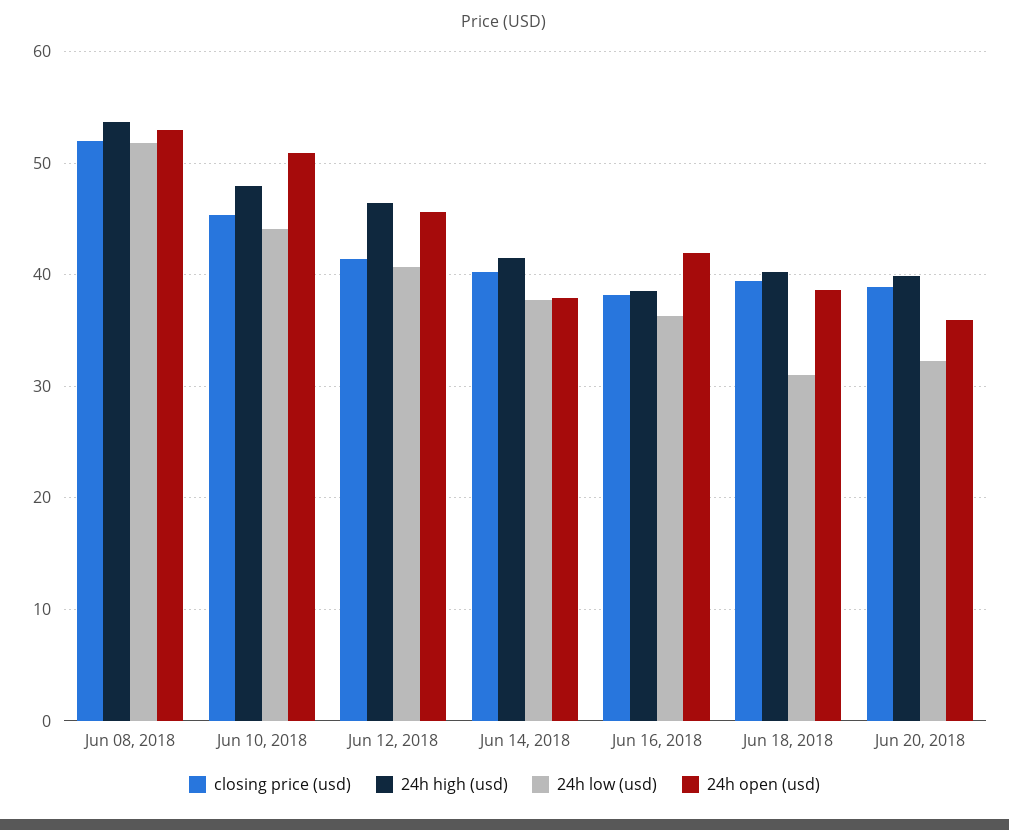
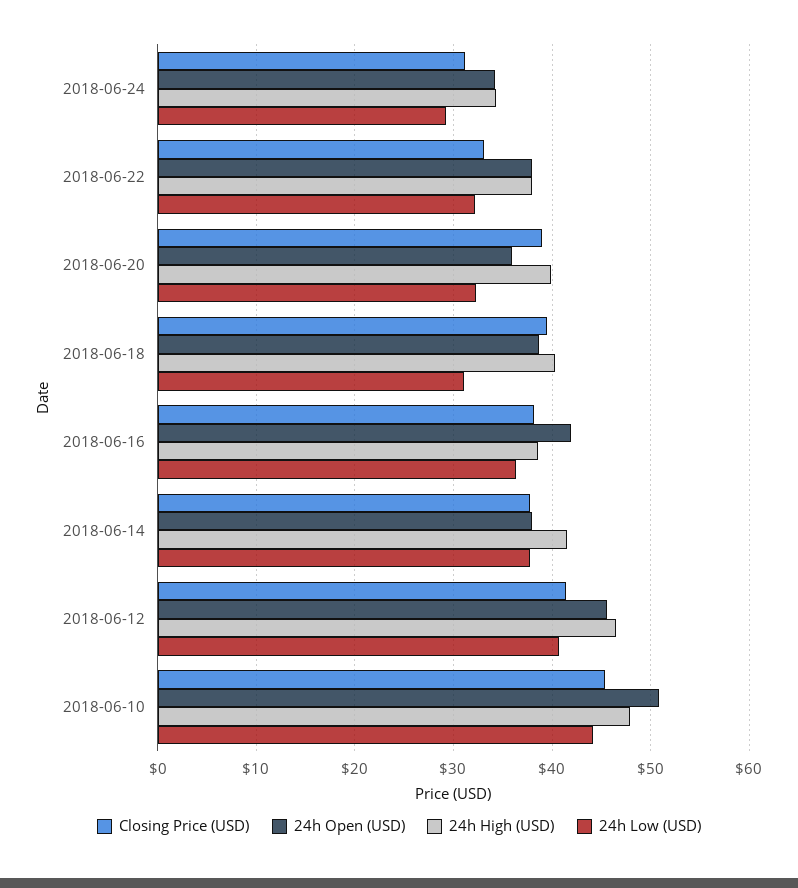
closing price (usd), Jun 08, 2018: 52 -> none
24h high (usd), Jun 08, 2018: 54 -> none
24h low (usd), Jun 08, 2018: 52 -> none
24h open (usd), Jun 08, 2018: 53 -> none
closing price (usd), Jun 14, 2018: 40 -> 38
closing price (usd), 2018-06-24: none -> 31
24h open (usd), 2018-06-24: none -> 34
24h high (usd), 2018-06-24: none -> 34
24h low (usd), 2018-06-24: none -> 29
closing price (usd), 2018-06-22: none -> 33
24h open (usd), 2018-06-22: none -> 38
24h high (usd), 2018-06-22: none -> 38
24h low (usd), 2018-06-22: none -> 32

